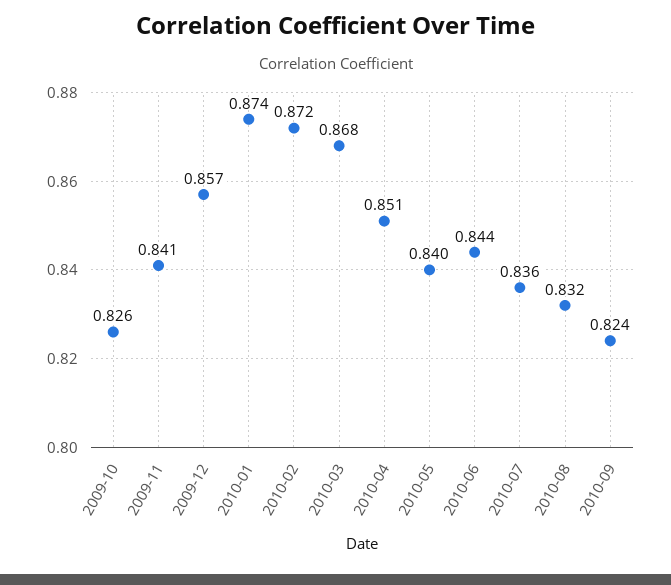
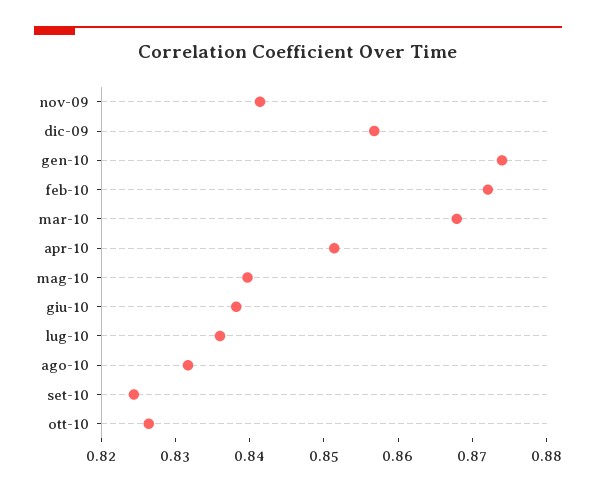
2009-10: 0.826 -> none
2010-06: 0.844 -> 0.838
ott-10: none -> 0.826

